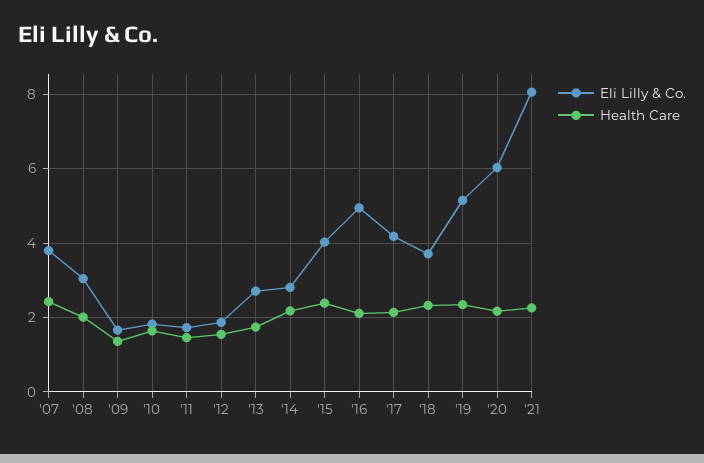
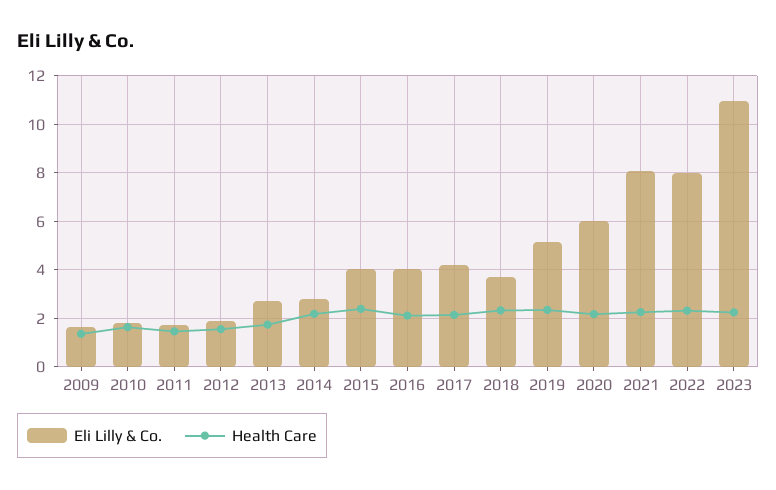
Eli Lilly & Co., '07: 3.8 -> none
Health Care, '07: 2.4 -> none
Eli Lilly & Co., '08: 3 -> none
Health Care, '08: 2 -> none
Eli Lilly & Co., '16: 5 -> 4
Eli Lilly & Co., 2022: none -> 8
Health Care, 2022: none -> 2.25
Eli Lilly & Co., 2023: none -> 11
Health Care, 2023: none -> 2.25

